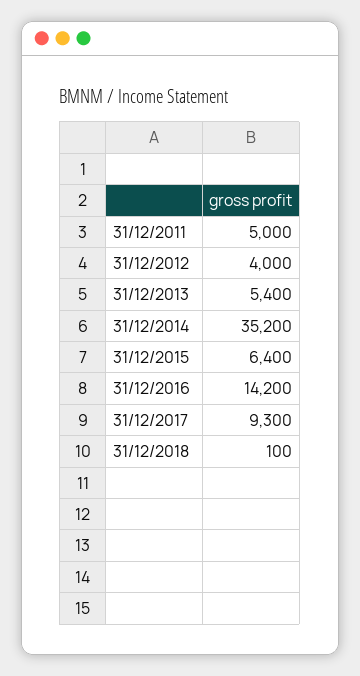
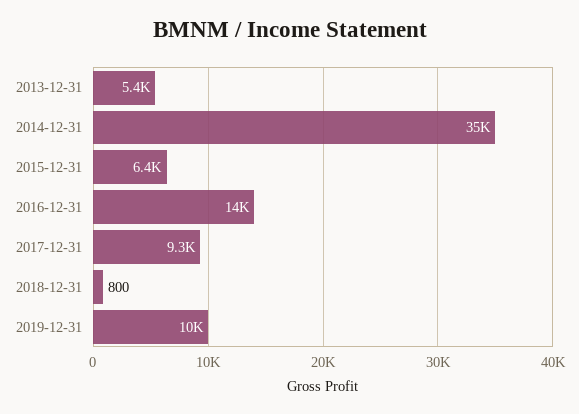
31/12/2011: 5000 -> none
31/12/2012: 4000 -> none
31/12/2018: 100 -> 800
2019-12-31: none -> 10000

